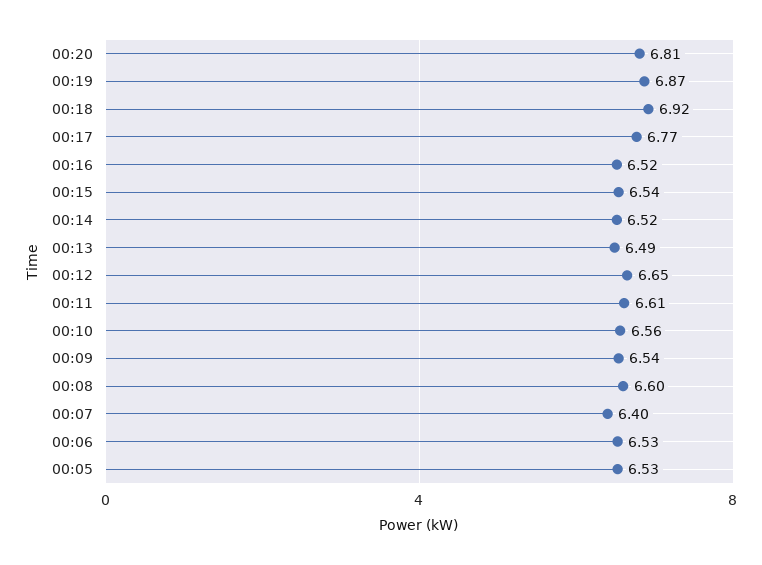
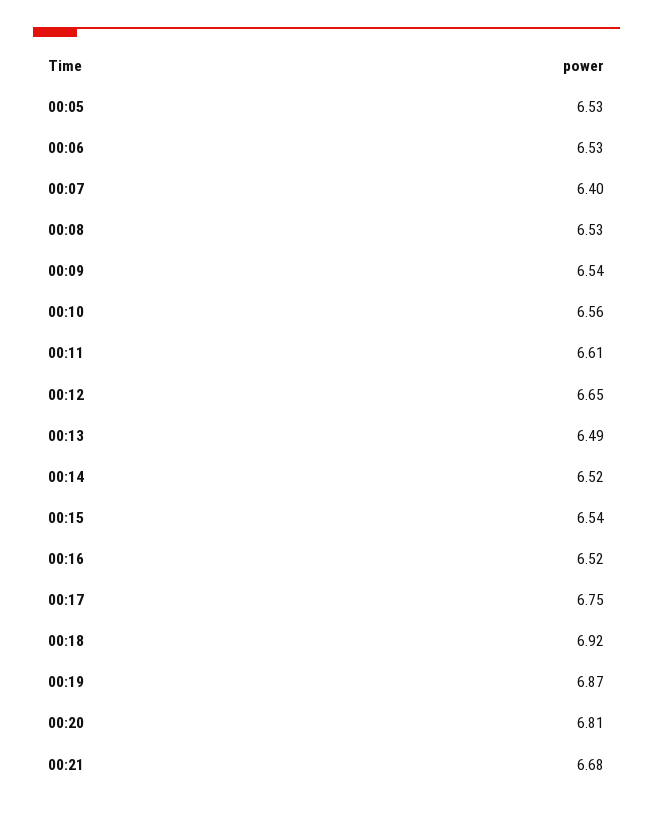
00:17: 6.77 -> 6.75
00:08: 6.6 -> 6.53
00:21: none -> 6.68

